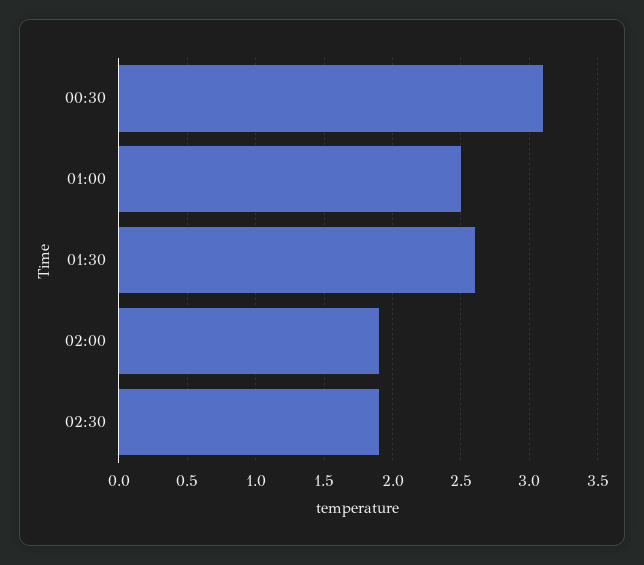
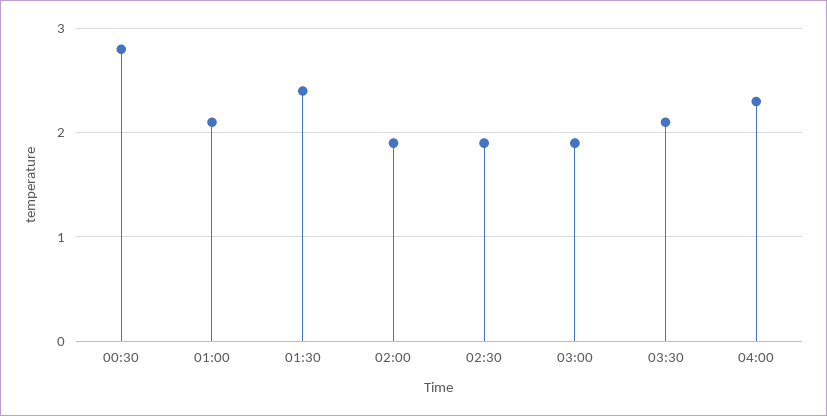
00:30: 3.1 -> 2.8
01:00: 2.5 -> 2.1
01:30: 2.6 -> 2.4
03:00: none -> 1.9
03:30: none -> 2.1
04:00: none -> 2.3

